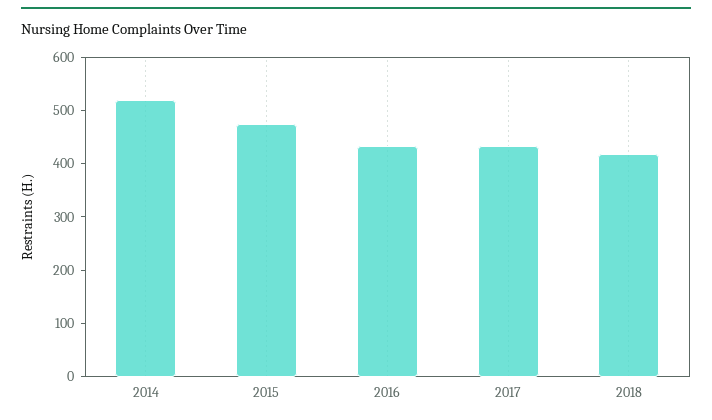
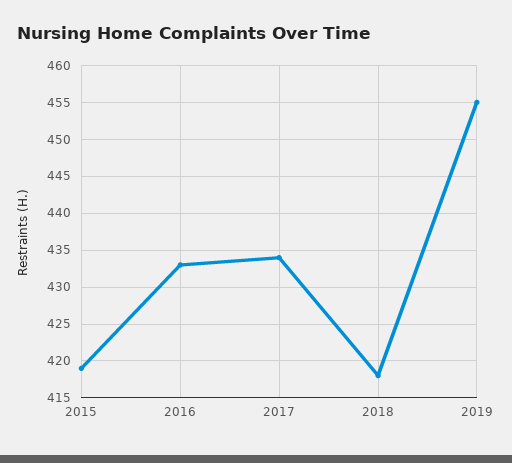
2014: 520 -> none
2015: 480 -> 419
2019: none -> 455

